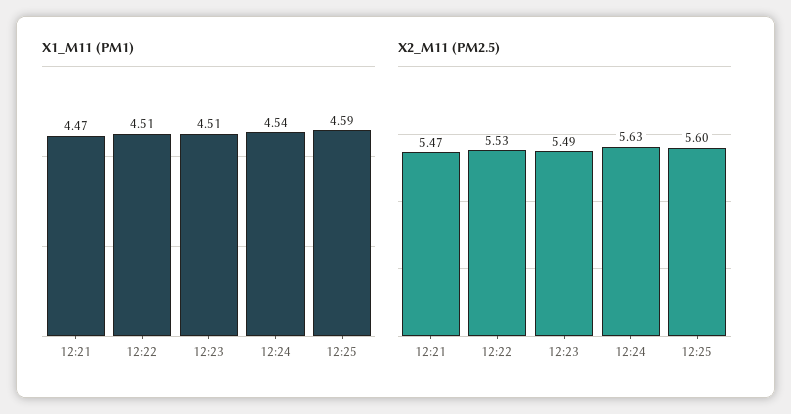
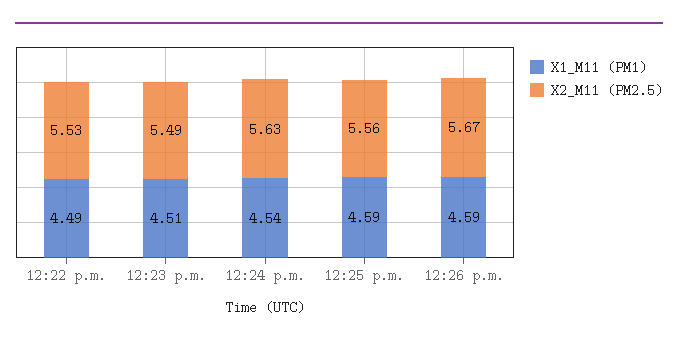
X1_M11 (PM1), 12:21: 4.47 -> none
X1_M11 (PM1), 12:22: 4.51 -> 4.49
X2_M11 (PM2.5), 12:21: 5.47 -> none
X2_M11 (PM2.5), 12:25: 5.6 -> 5.56
X1_M11 (PM1), 12:26 p.m.: none -> 4.59
X2_M11 (PM2.5), 12:26 p.m.: none -> 5.67

